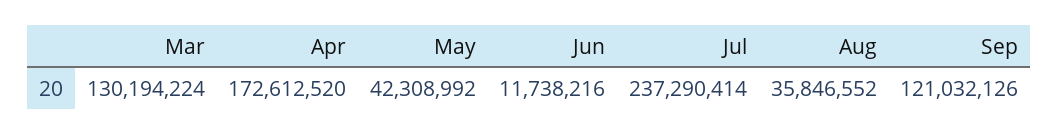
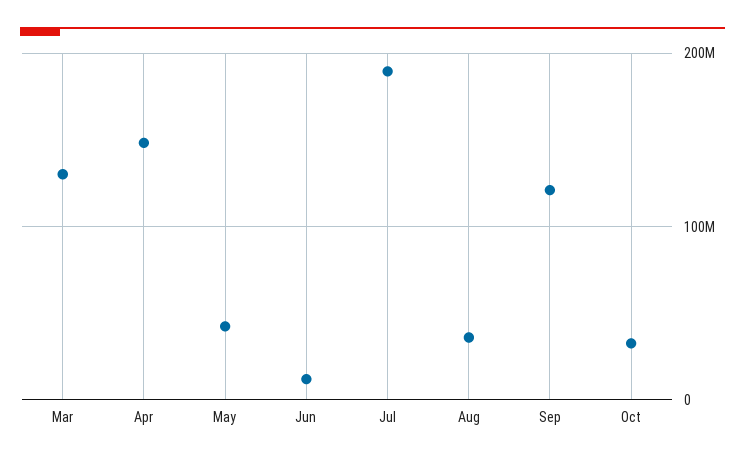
Apr: 172612520 -> 150000000
Jul: 237290414 -> 190000000
Oct: none -> 30000000

